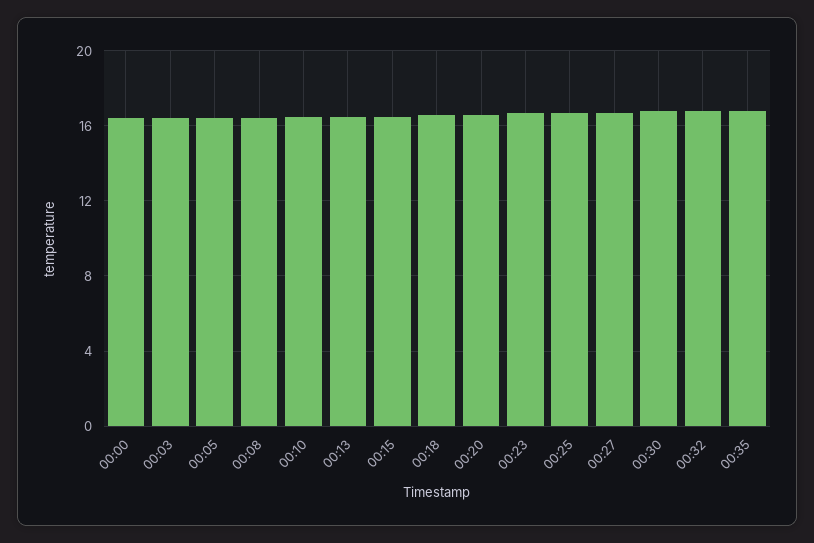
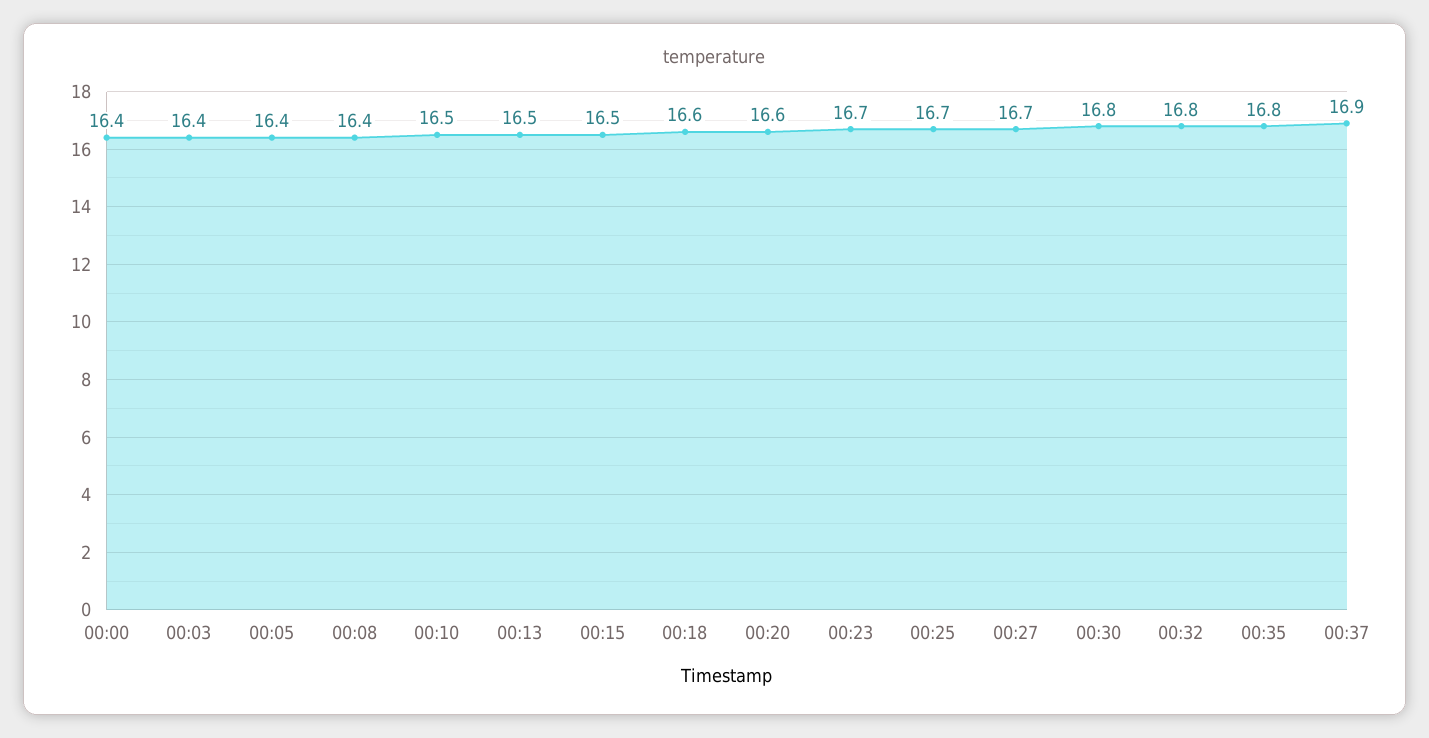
00:37: none -> 16.9

